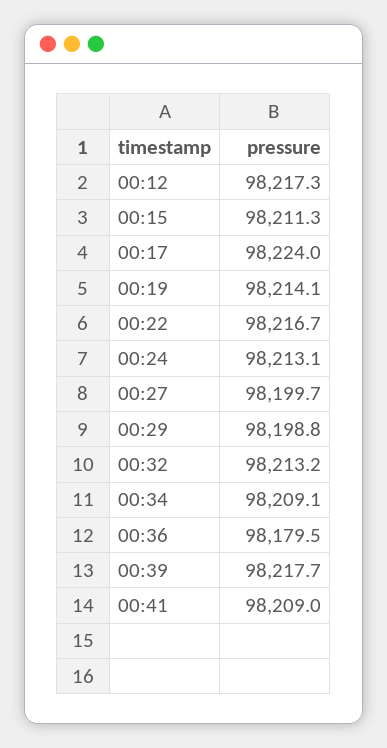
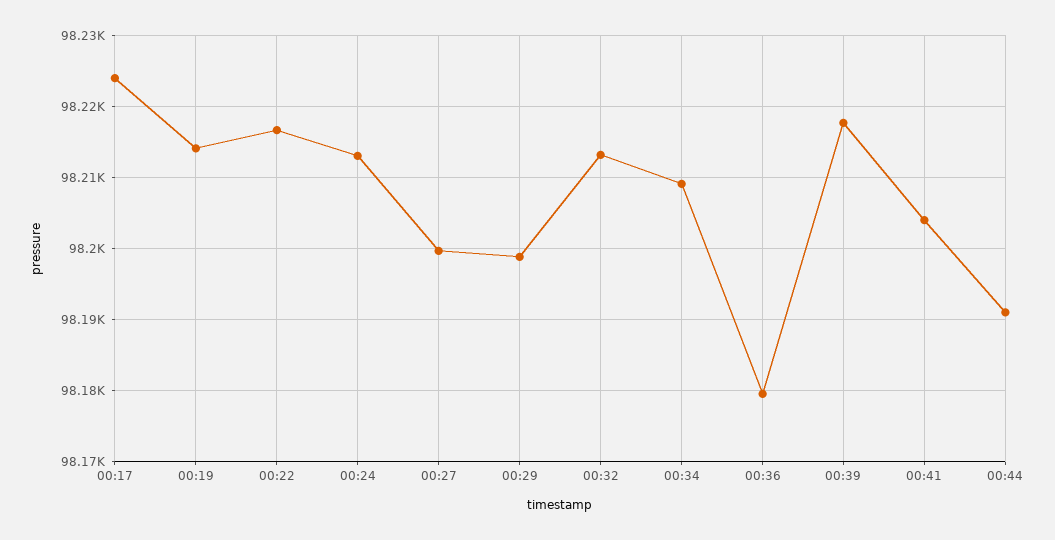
00:12: 98217.3 -> none
00:15: 98211.3 -> none
00:41: 98209 -> 98204
00:44: none -> 98191

